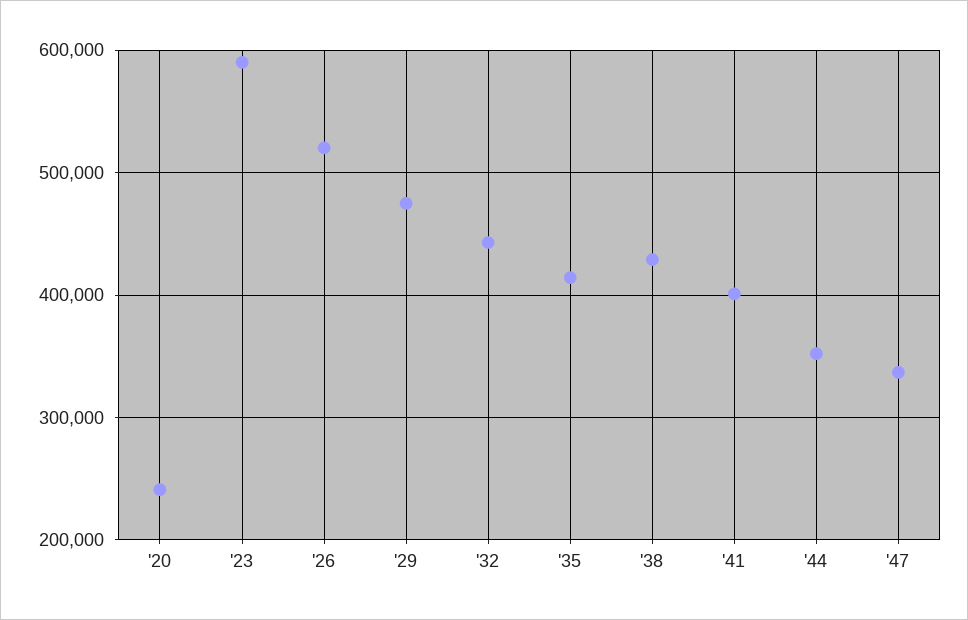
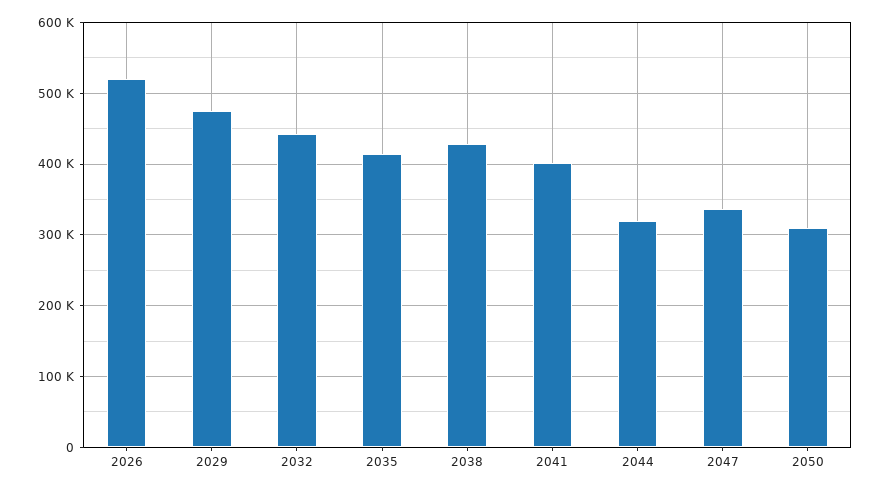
'20: 240000 -> none
'23: 590000 -> none
'44: 350000 -> 320000
2050: none -> 310000

